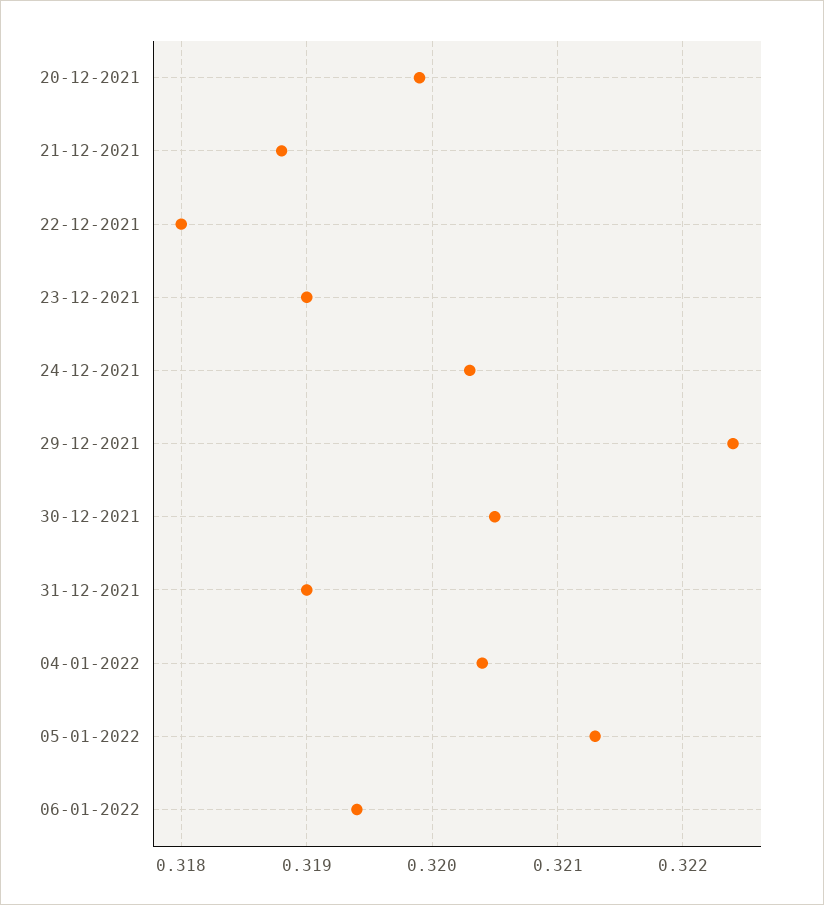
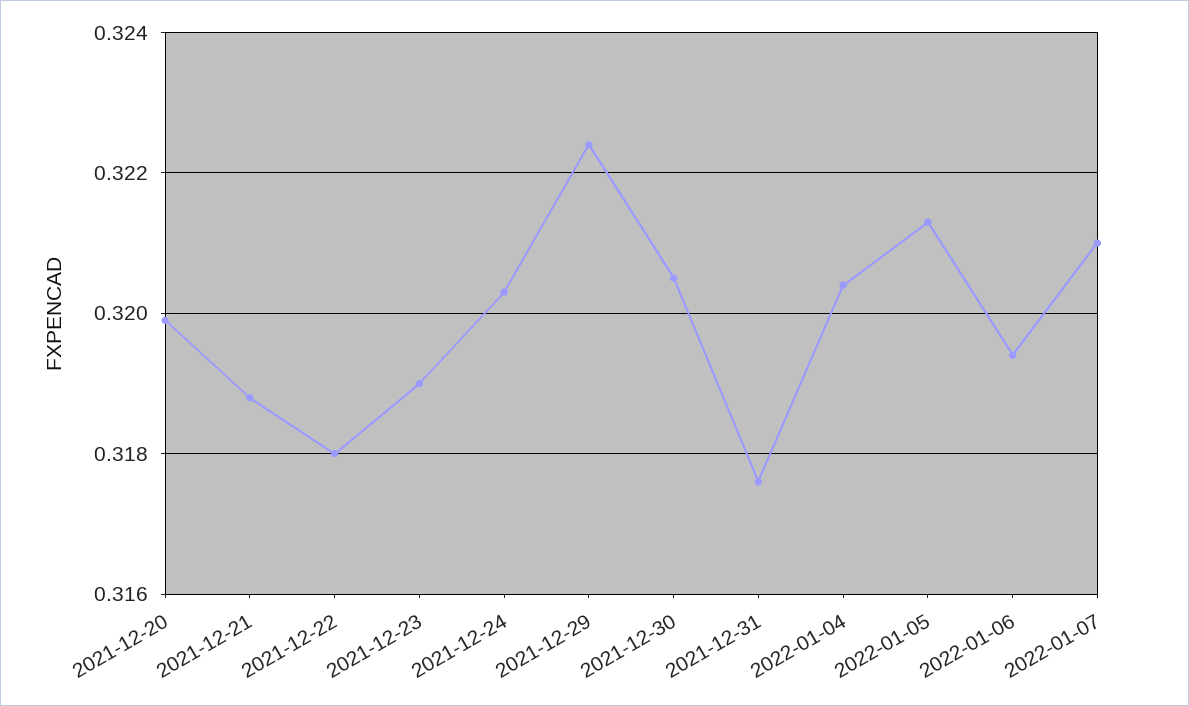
31-12-2021: 0.319 -> 0.3175
2022-01-07: none -> 0.321

